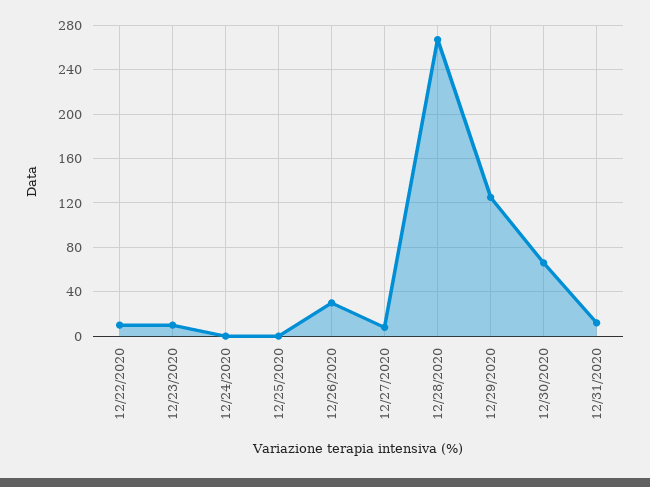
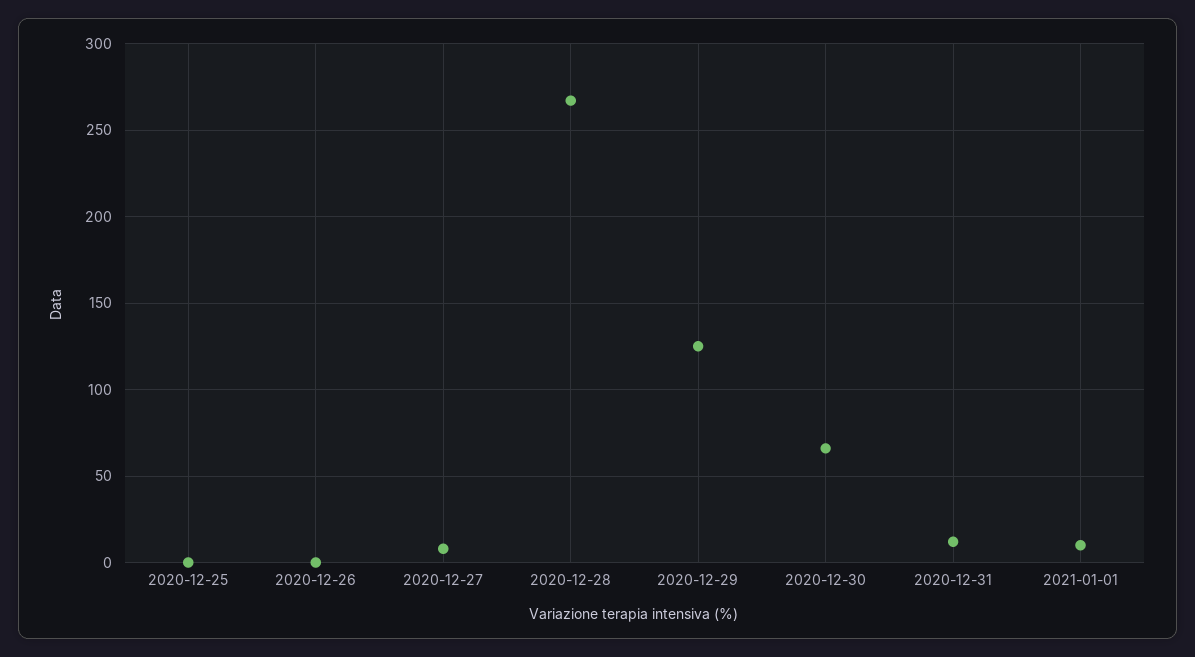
12/22/2020: 10 -> none
12/23/2020: 10 -> none
12/24/2020: 0 -> none
12/26/2020: 30 -> 0
2021-01-01: none -> 10

